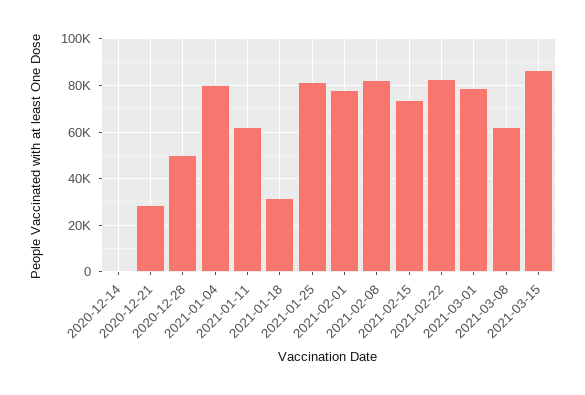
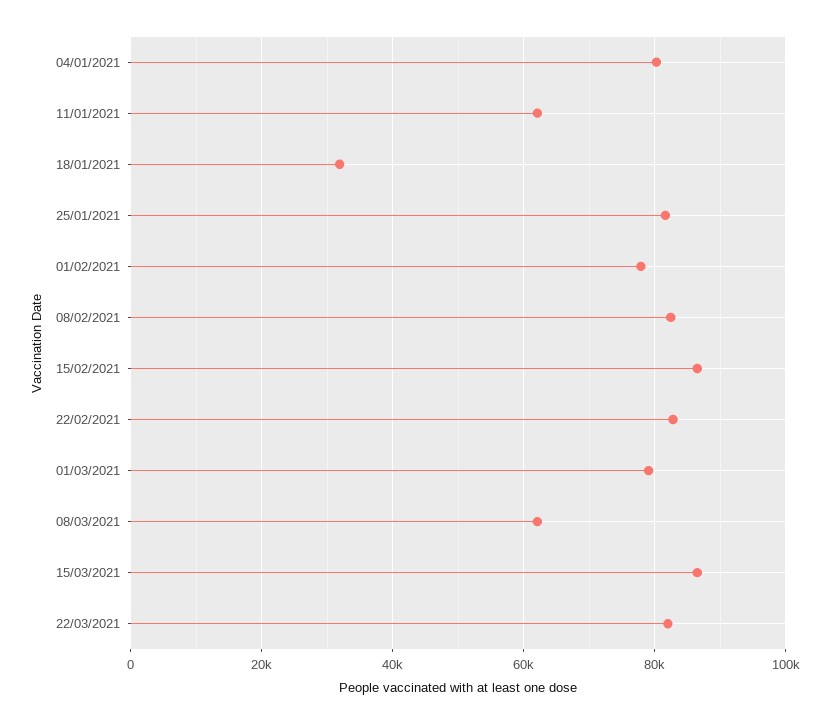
2020-12-14: 0 -> none
2020-12-21: 30000 -> none
2020-12-28: 50000 -> none
2021-02-15: 75000 -> 86000
22/03/2021: none -> 82000

